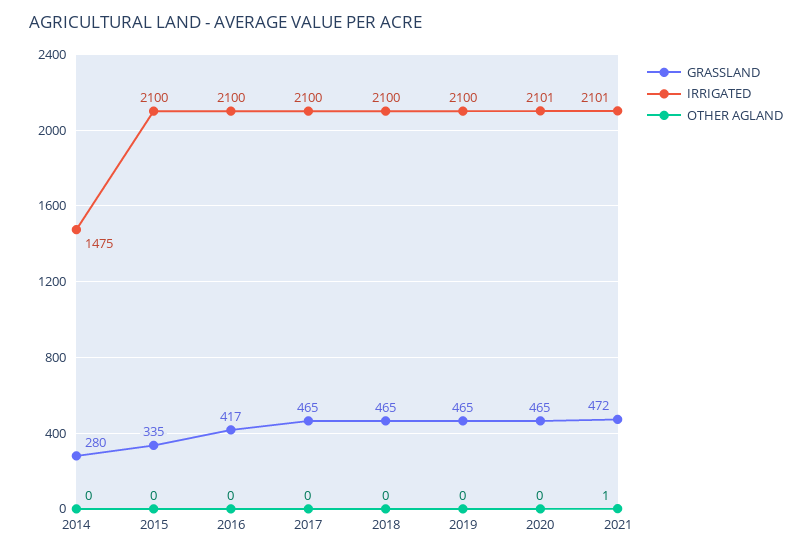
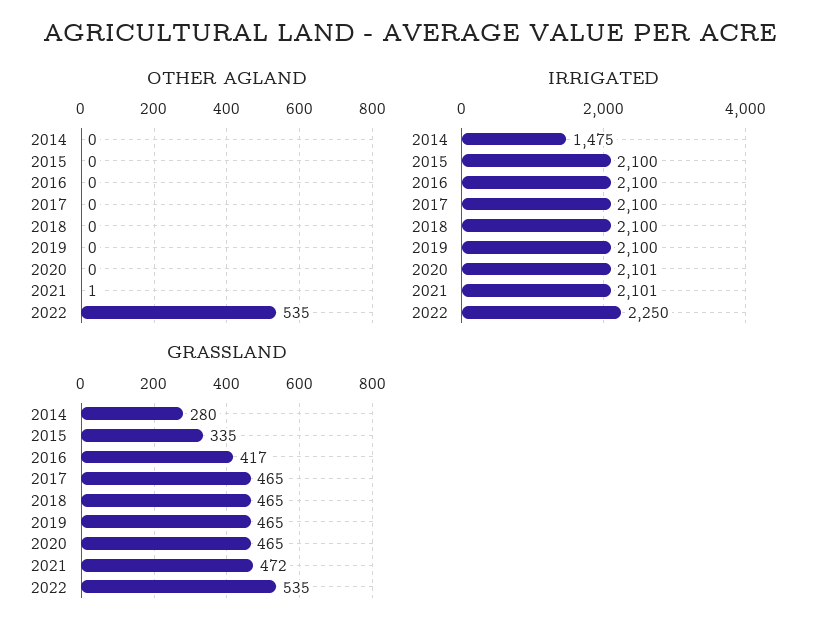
OTHER AGLAND, 2022: none -> 535
IRRIGATED, 2022: none -> 2250
GRASSLAND, 2022: none -> 535

